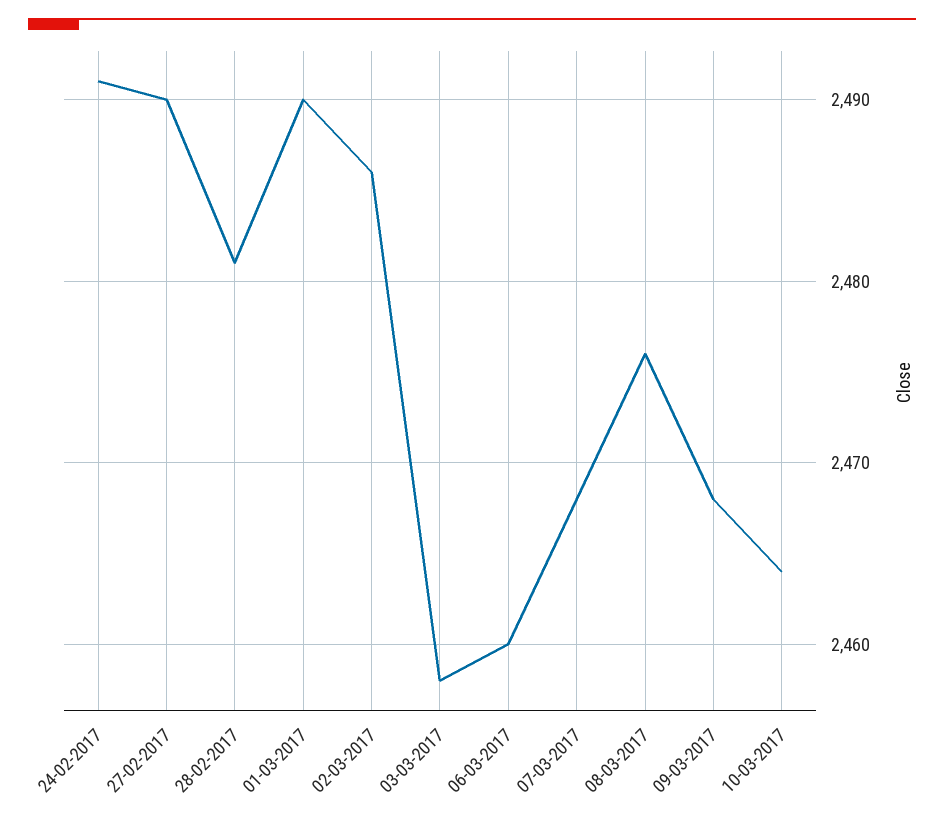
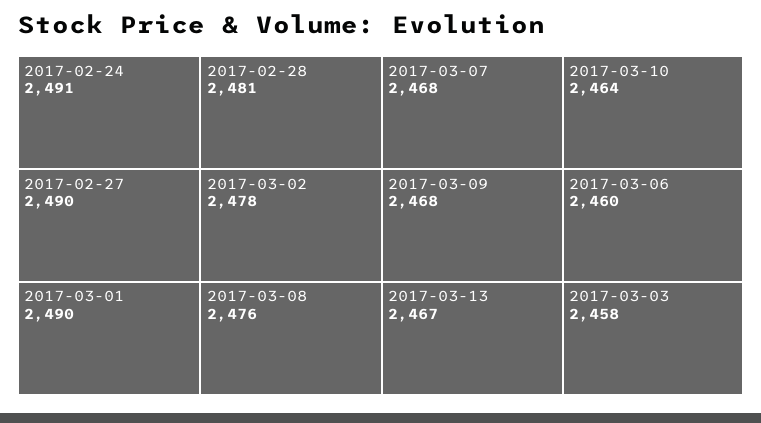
02-03-2017: 2486 -> 2478
2017-03-13: none -> 2467

